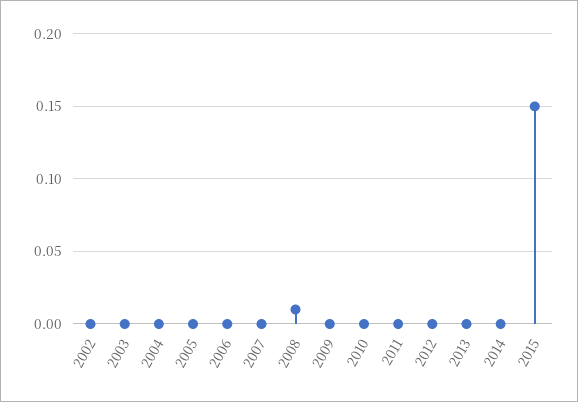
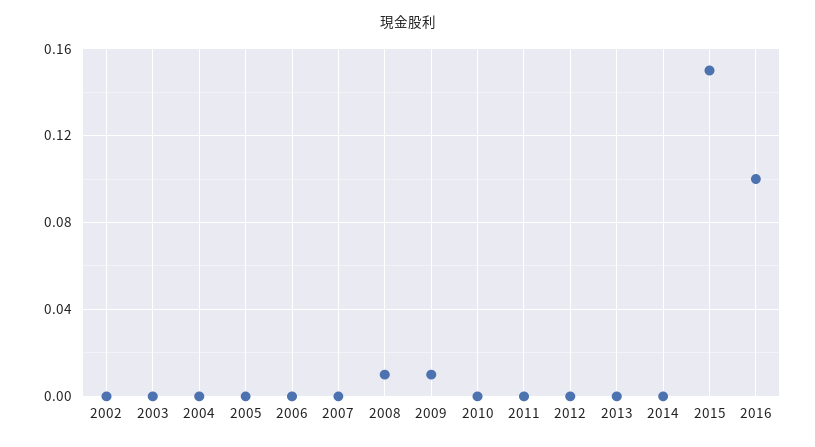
2009: 0 -> 0.01
2016: none -> 0.1

